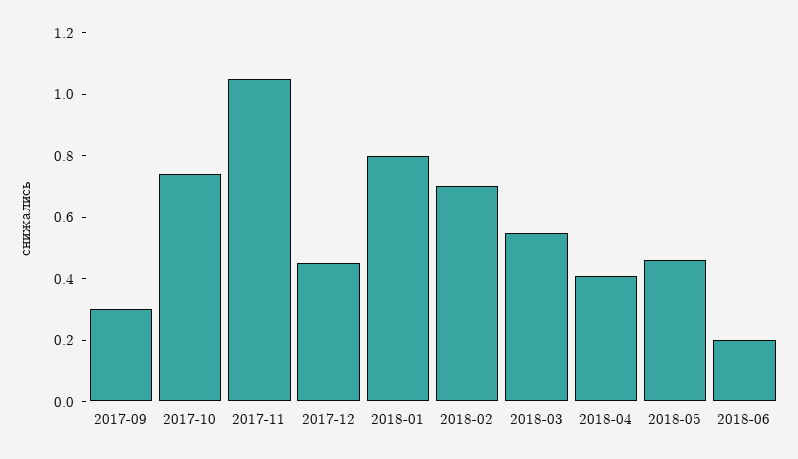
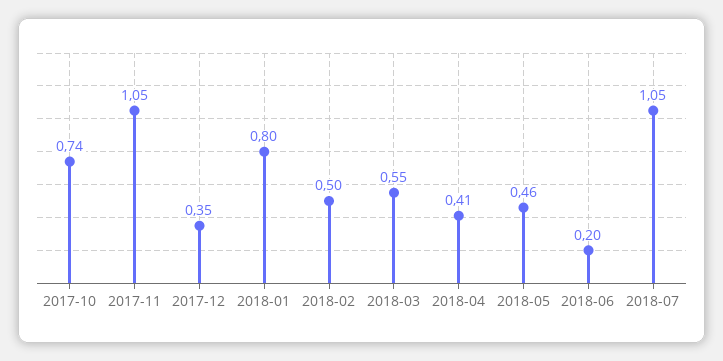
2017-09: 0.3 -> none
2017-12: 0.45 -> 0.35
2018-02: 0.7 -> 0.5
2018-07: none -> 1.05

